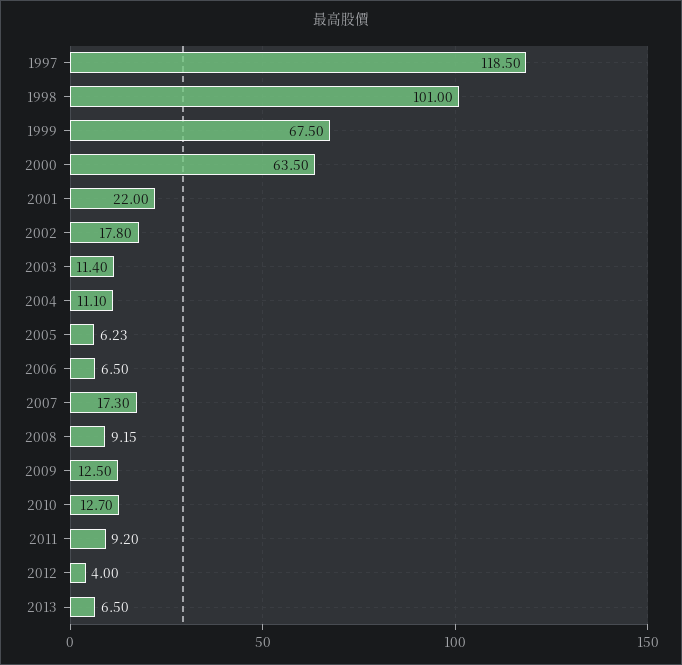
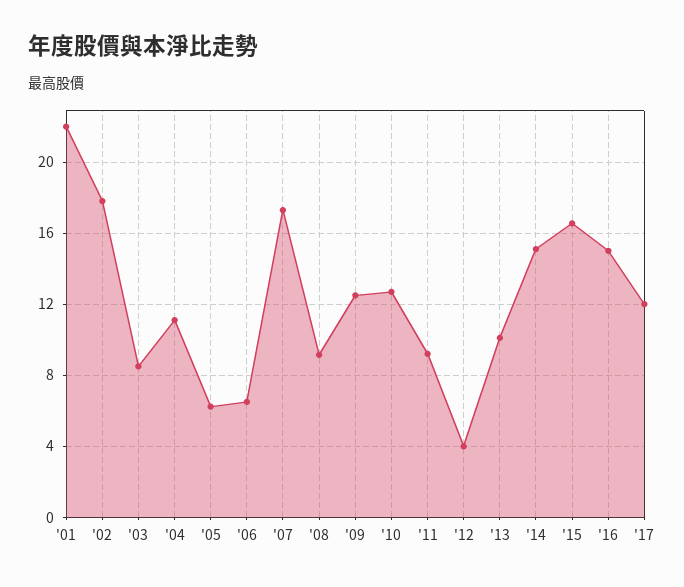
1997: 118.5 -> none
1998: 101 -> none
1999: 67.5 -> none
2000: 63.5 -> none
2003: 11.4 -> 8.5
2013: 6.5 -> 10
'14: none -> 15
'15: none -> 16.5
'16: none -> 15
'17: none -> 12

